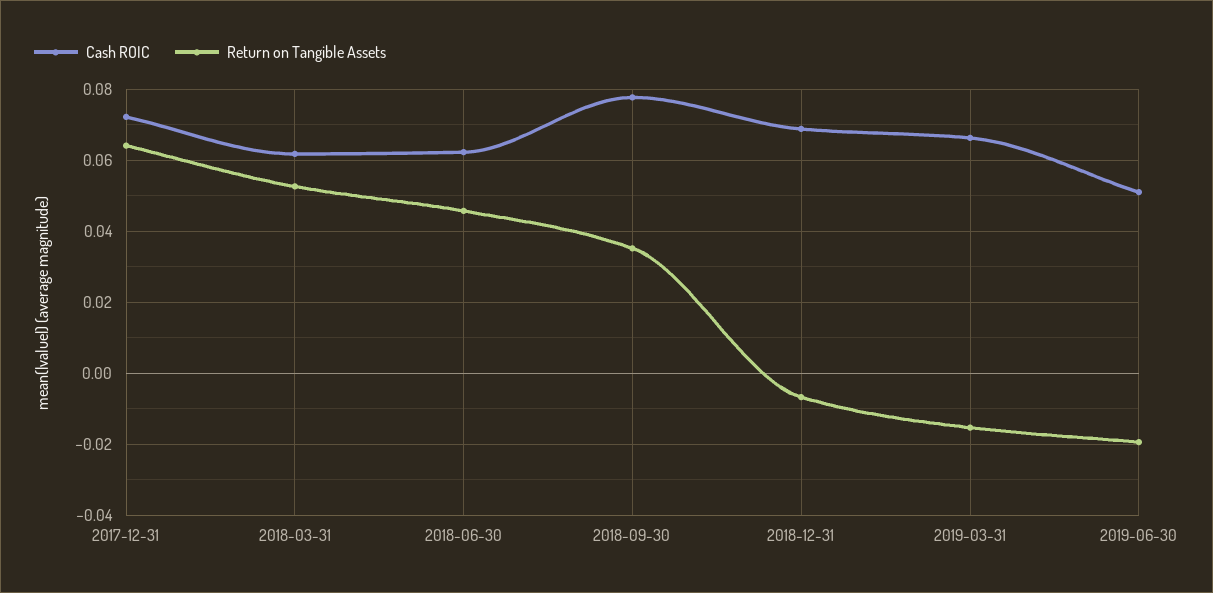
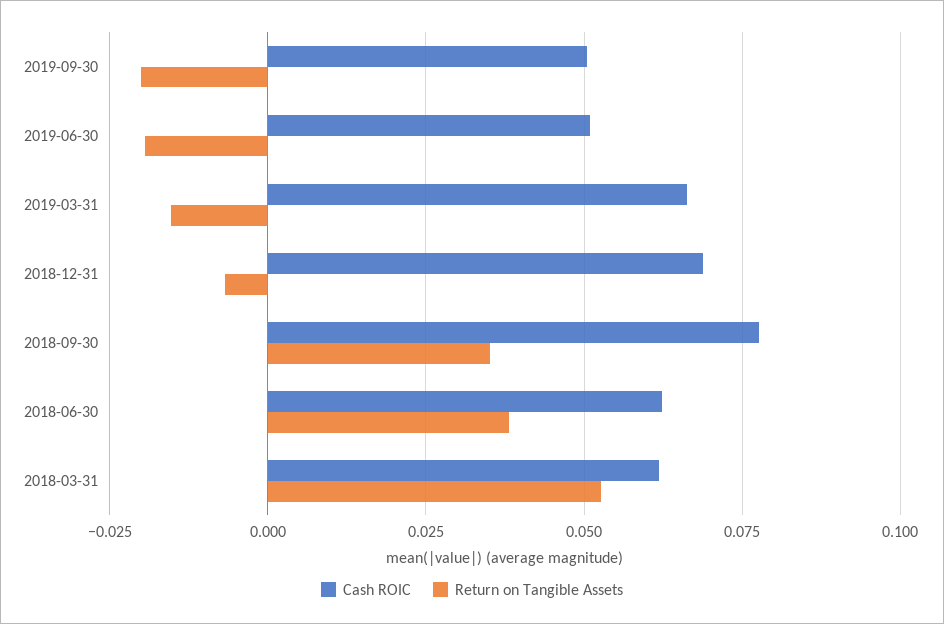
Cash ROIC, 2017-12-31: 0.072 -> none
Return on Tangible Assets, 2017-12-31: 0.064 -> none
Return on Tangible Assets, 2018-06-30: 0.046 -> 0.0375
Cash ROIC, 2019-09-30: none -> 0.05
Return on Tangible Assets, 2019-09-30: none -> -0.02

